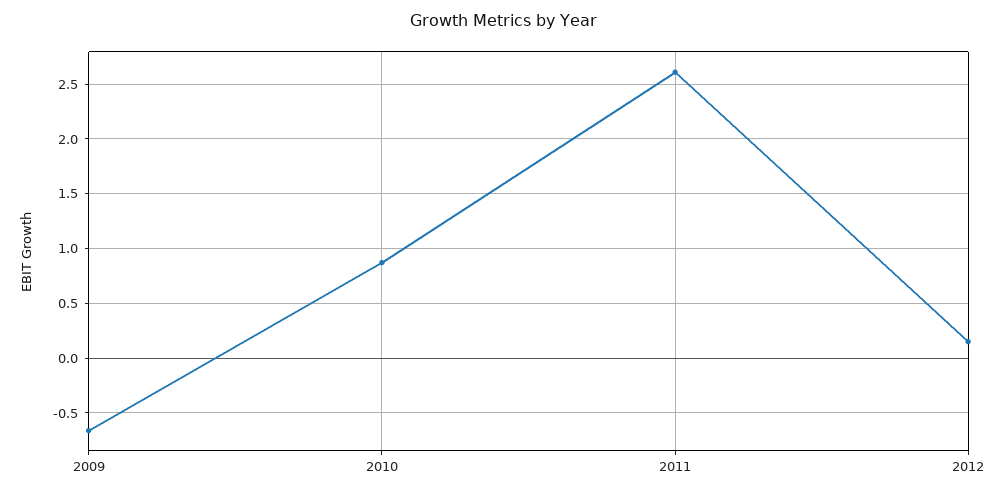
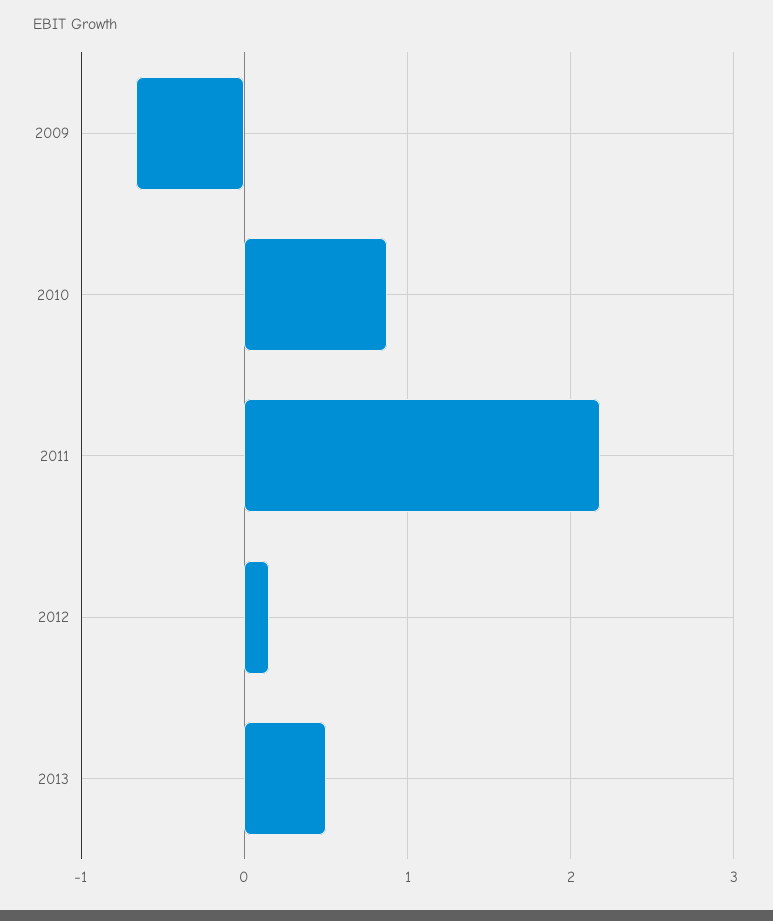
2011: 2.6 -> 2.2
2013: none -> 0.5

